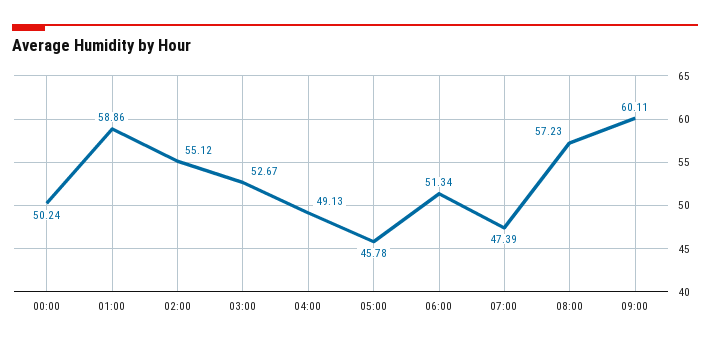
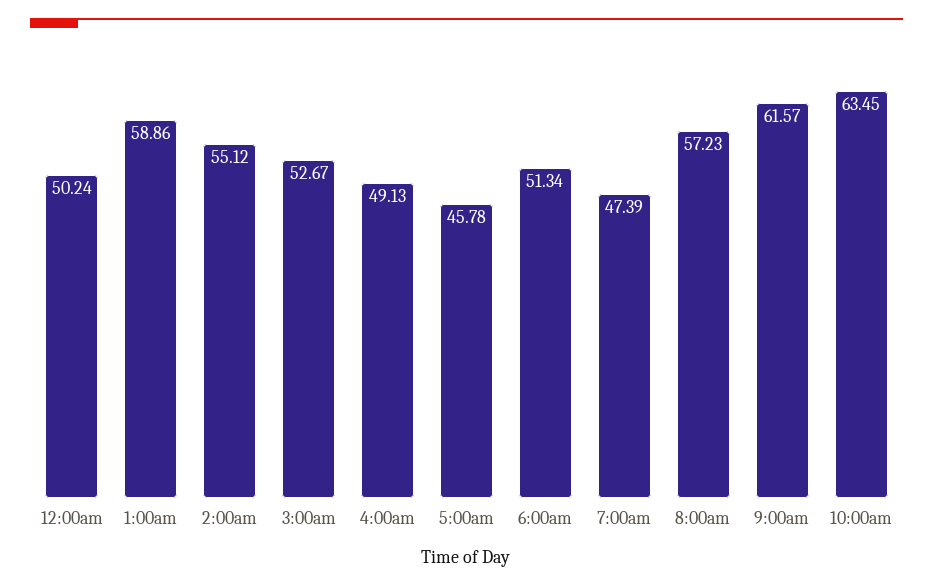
09:00: 60.11 -> 61.57
10:00am: none -> 63.45

